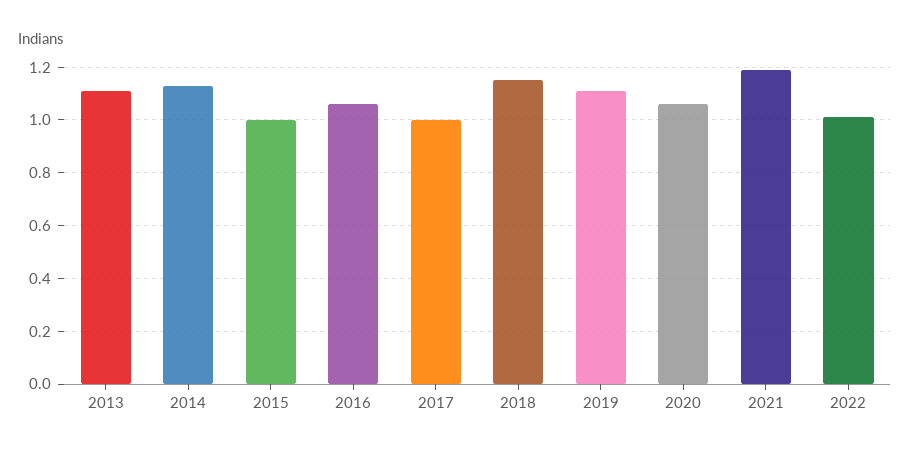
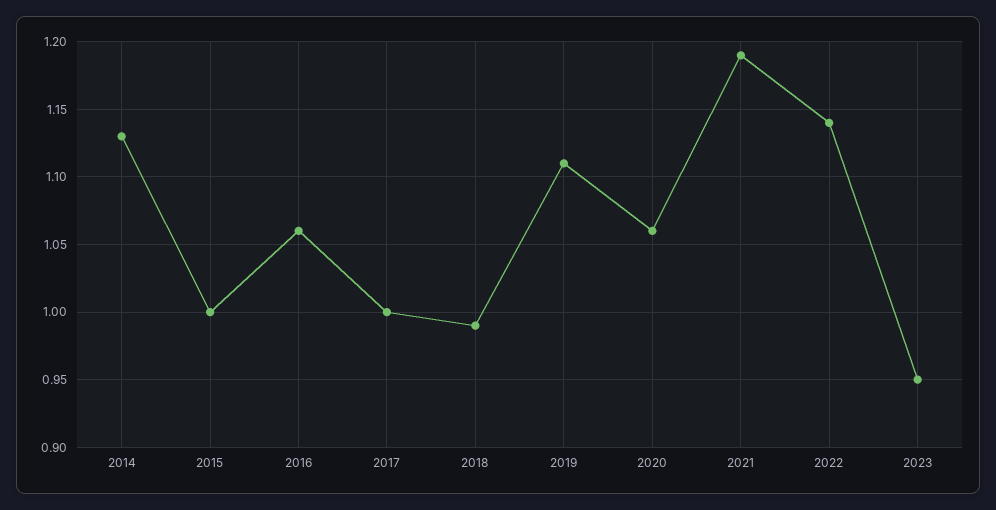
2013: 1.1 -> none
2018: 1.15 -> 0.99
2022: 1 -> 1.14
2023: none -> 0.95

